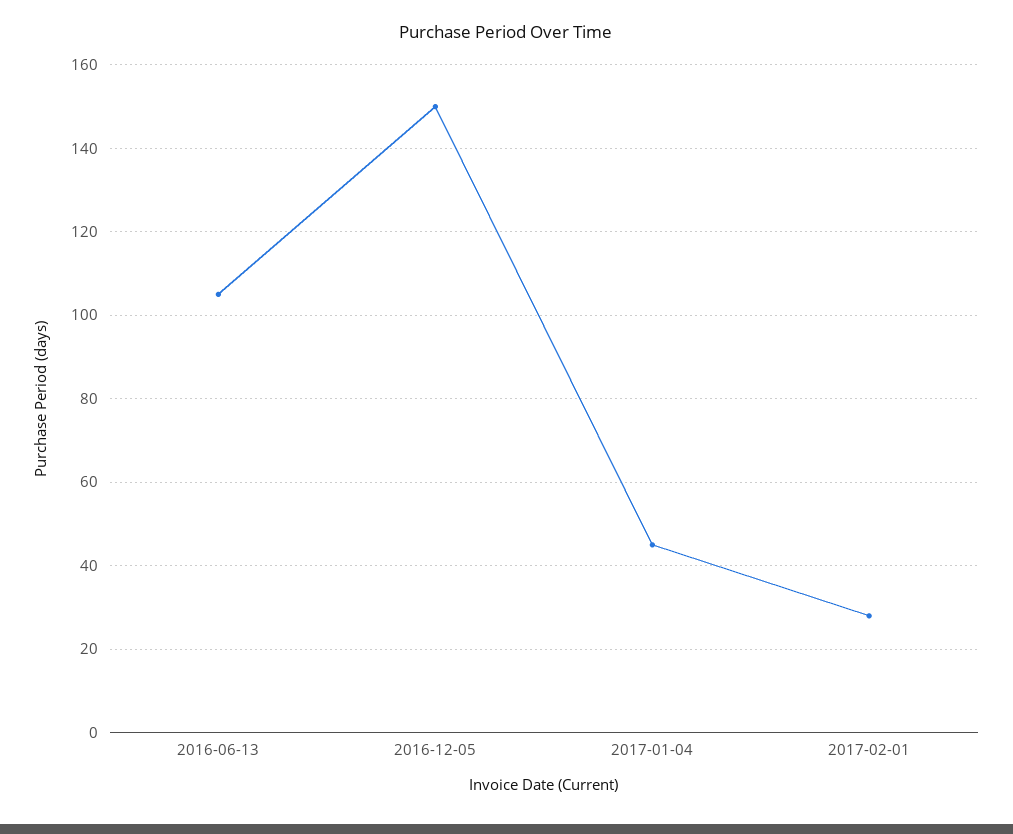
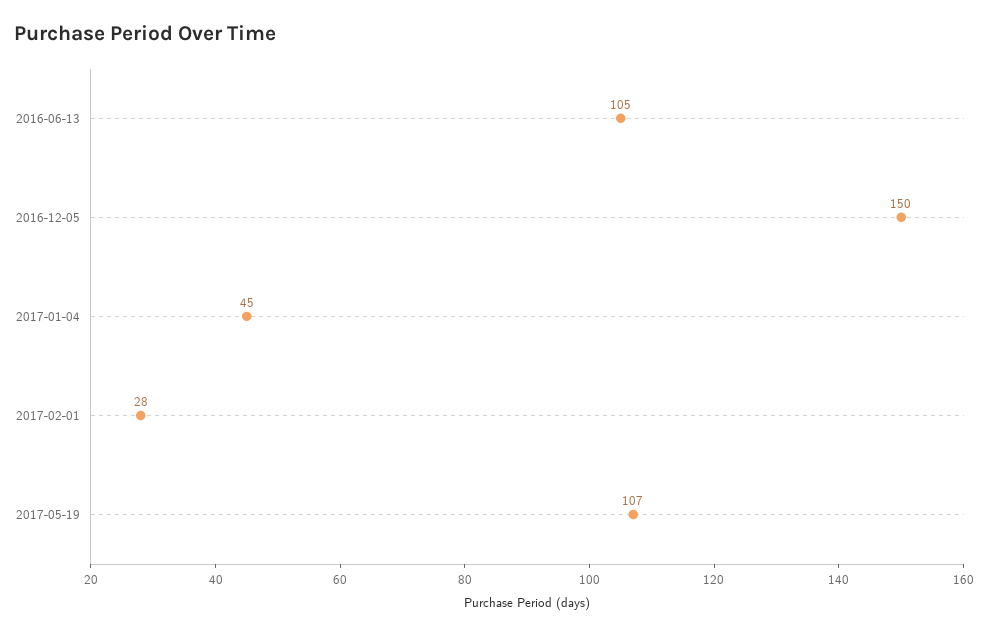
2017-05-19: none -> 107

